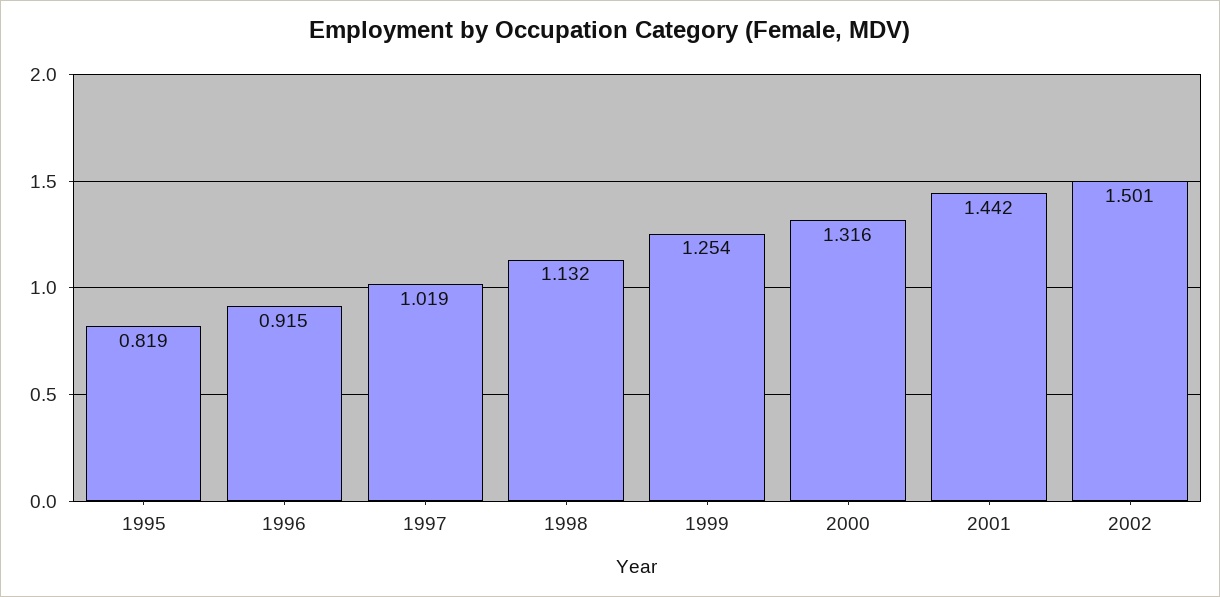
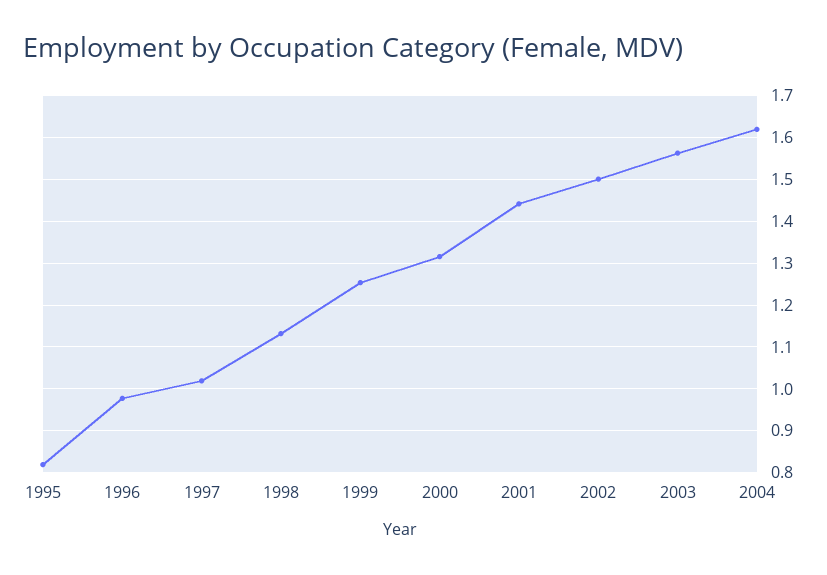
1996: 0.915 -> 0.98
2003: none -> 1.56
2004: none -> 1.62

